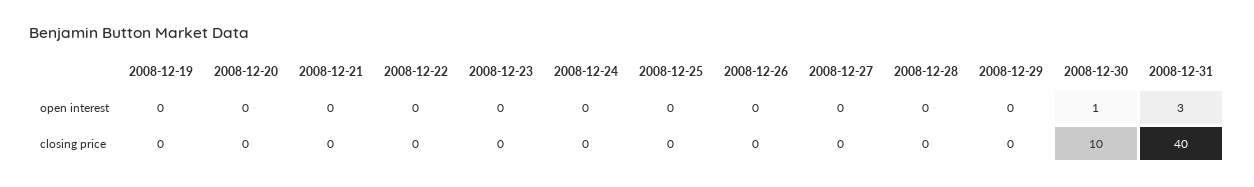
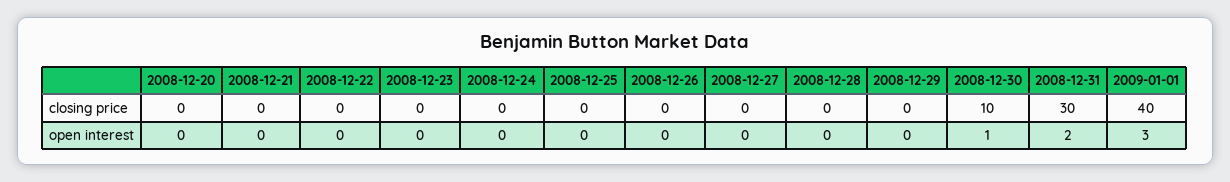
2008-12-19, open interest: 0 -> none
2008-12-31, open interest: 3 -> 2
2008-12-19, closing price: 0 -> none
2008-12-31, closing price: 40 -> 30
2009-01-01, closing price: none -> 40
2009-01-01, open interest: none -> 3

